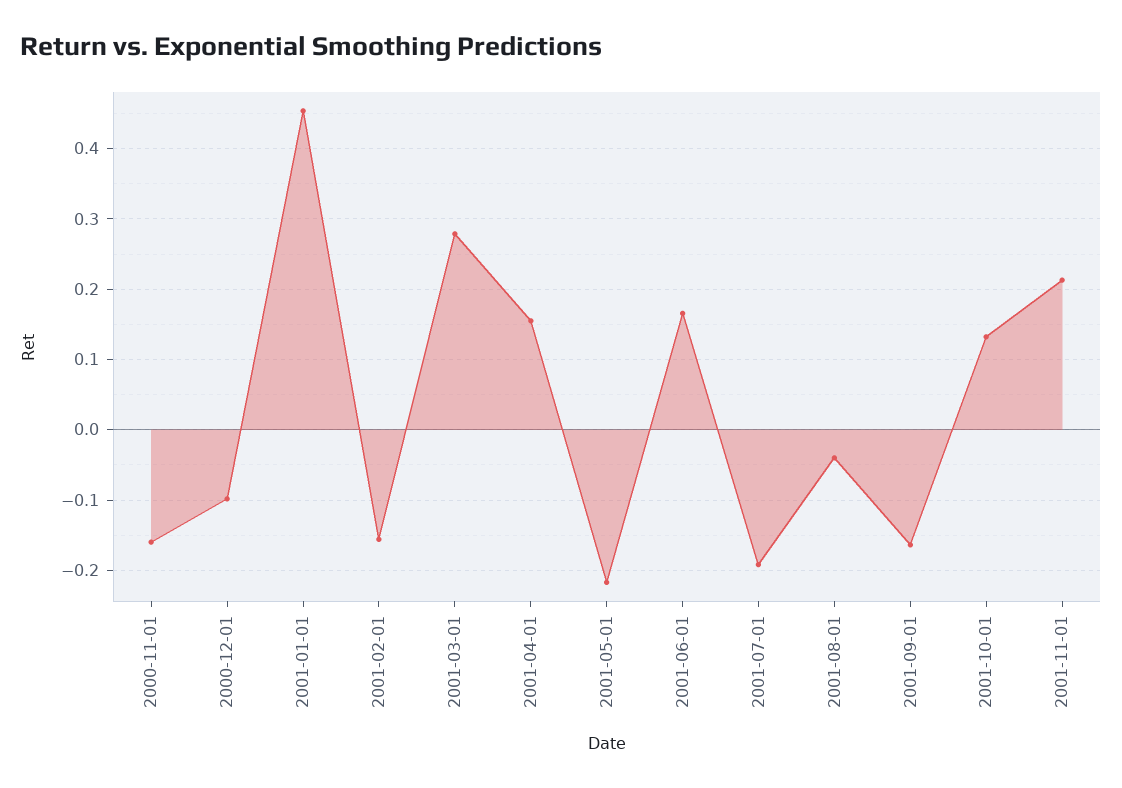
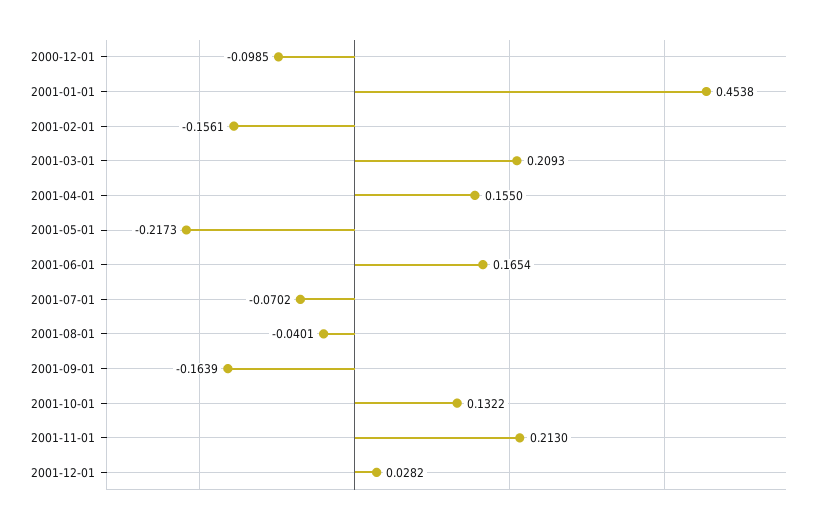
2000-11-01: -0.16 -> none
2001-03-01: 0.28 -> 0.2093
2001-07-01: -0.19 -> -0.0702
2001-12-01: none -> 0.0282

